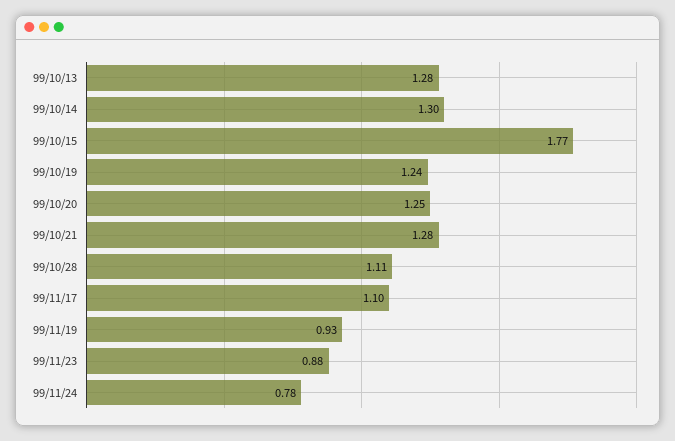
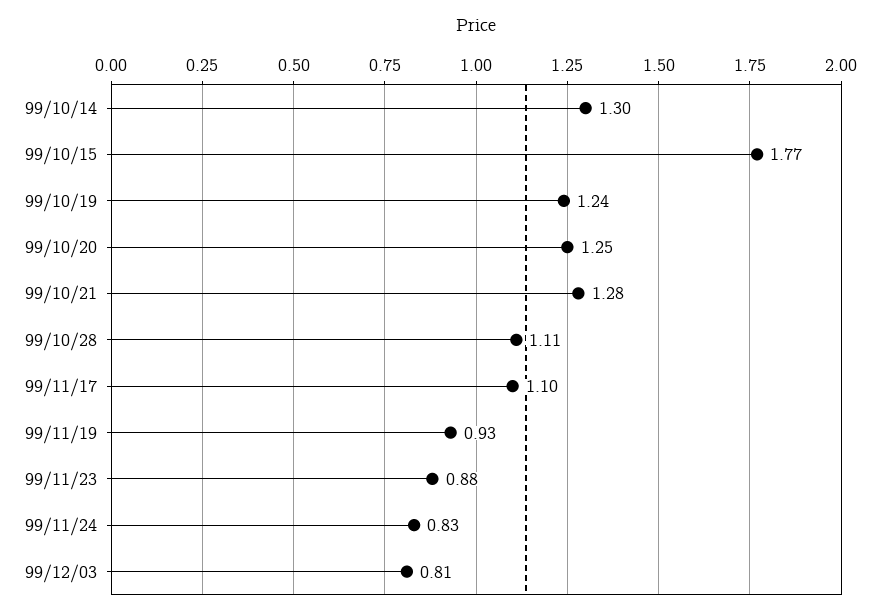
99/10/13: 1.28 -> none
99/11/24: 0.78 -> 0.83
99/12/03: none -> 0.81

